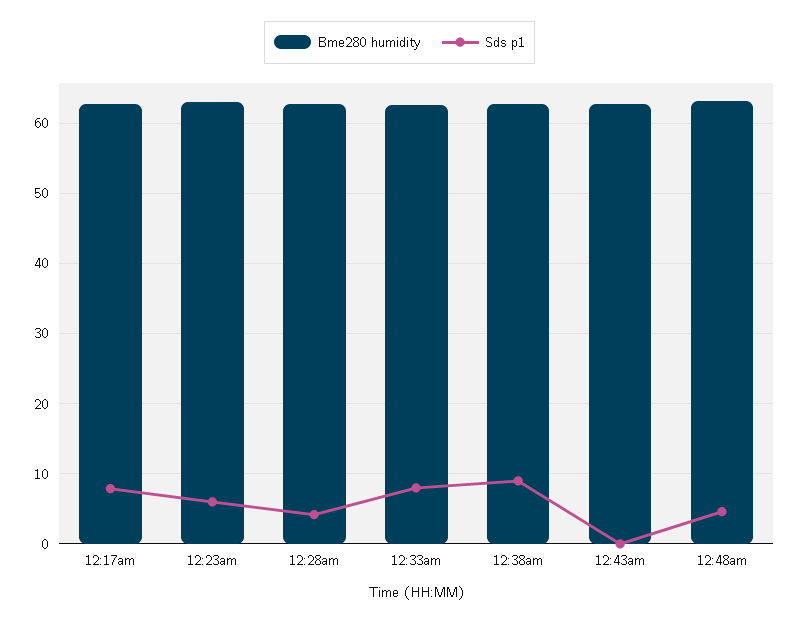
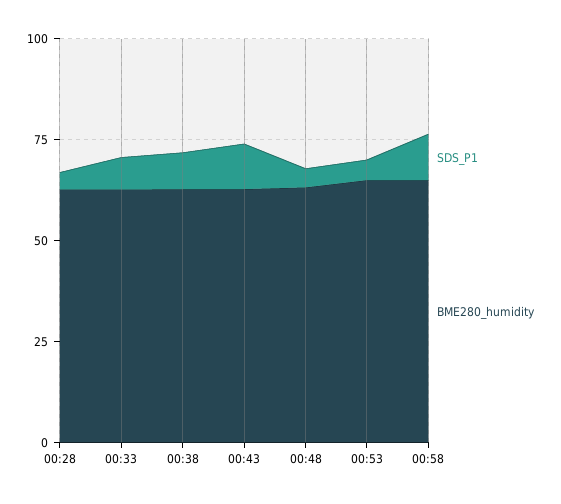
Bme280 humidity, 12:17am: 63 -> none
Sds p1, 12:17am: 8 -> none
Bme280 humidity, 12:23am: 63 -> none
Sds p1, 12:23am: 6 -> none
Sds p1, 12:43am: 0 -> 10
Sds p1, 00:53: none -> 5
Bme280 humidity, 00:53: none -> 65
Sds p1, 00:58: none -> 10
Bme280 humidity, 00:58: none -> 65

